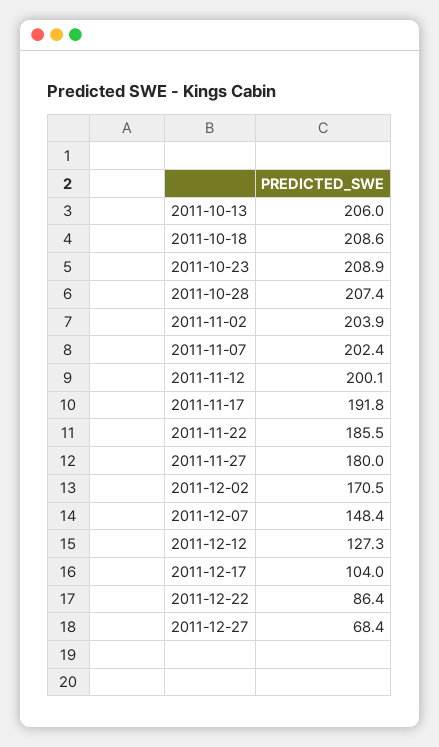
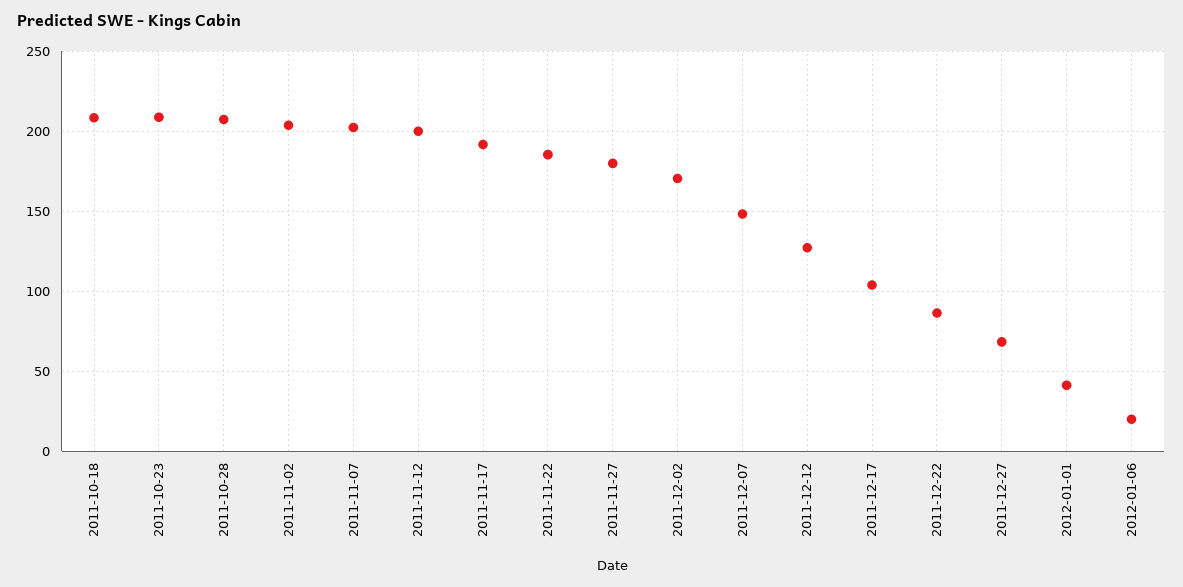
2011-10-13: 206 -> none
2012-01-01: none -> 40
2012-01-06: none -> 20

